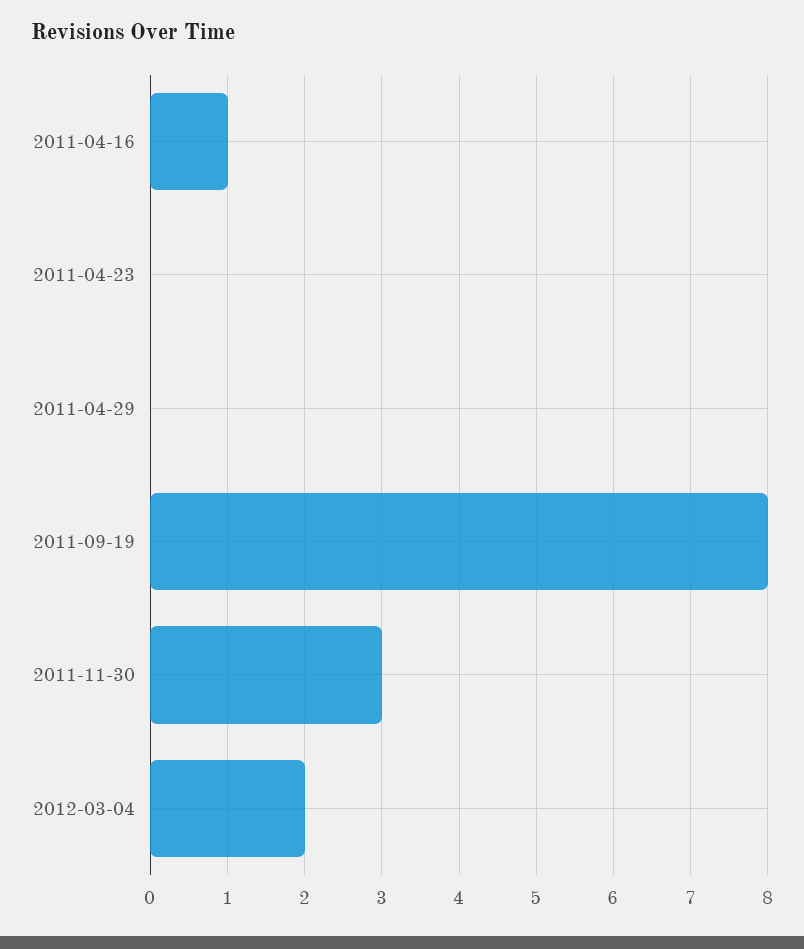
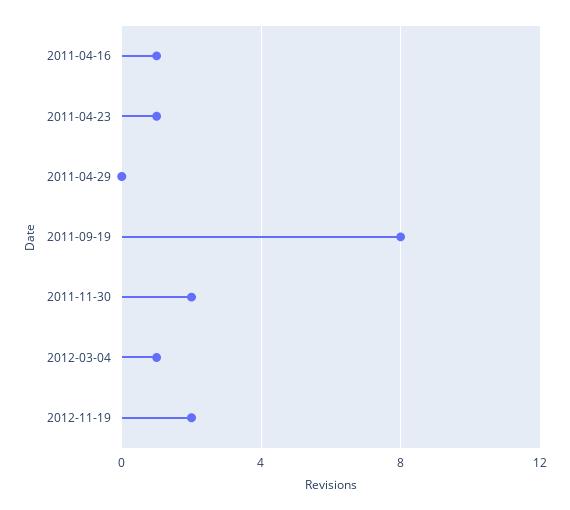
2011-04-23: 0 -> 1
2011-11-30: 3 -> 2
2012-03-04: 2 -> 1
2012-11-19: none -> 2

